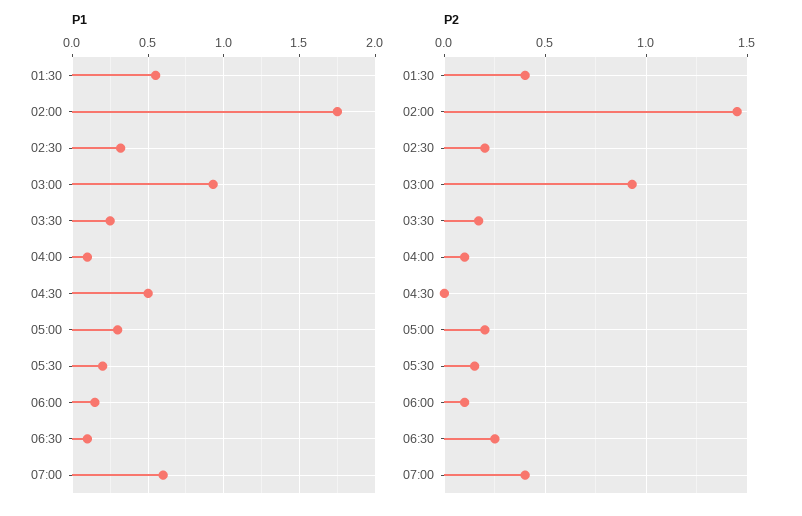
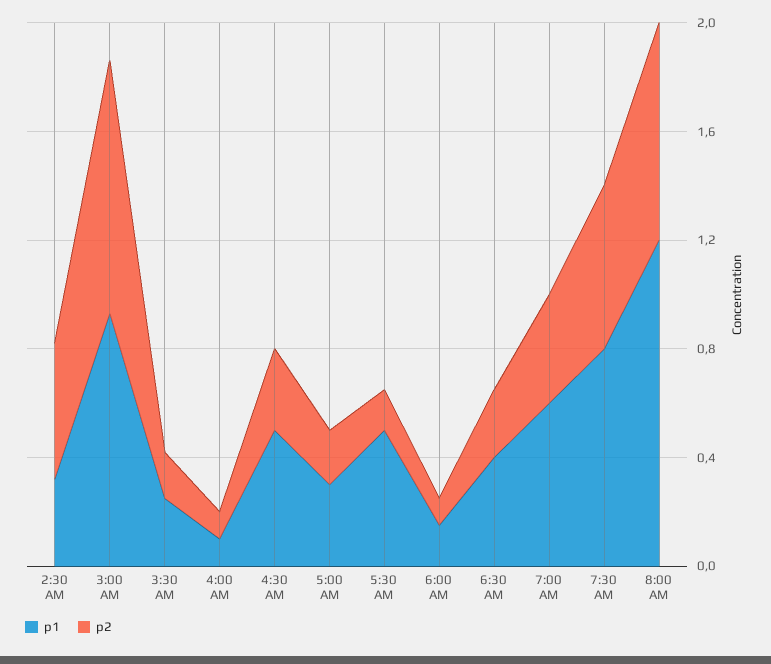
P1, 01:30: 0.55 -> none
P1, 02:00: 1.75 -> none
P1, 05:30: 0.2 -> 0.5
P1, 06:30: 0.1 -> 0.4
P2, 01:30: 0.4 -> none
P2, 02:00: 1.45 -> none
P2, 02:30: 0.2 -> 0.5
P2, 04:30: 0 -> 0.3
P1, 7:30 AM: none -> 0.8
P2, 7:30 AM: none -> 0.6
P1, 8:00 AM: none -> 1.2
P2, 8:00 AM: none -> 0.8

